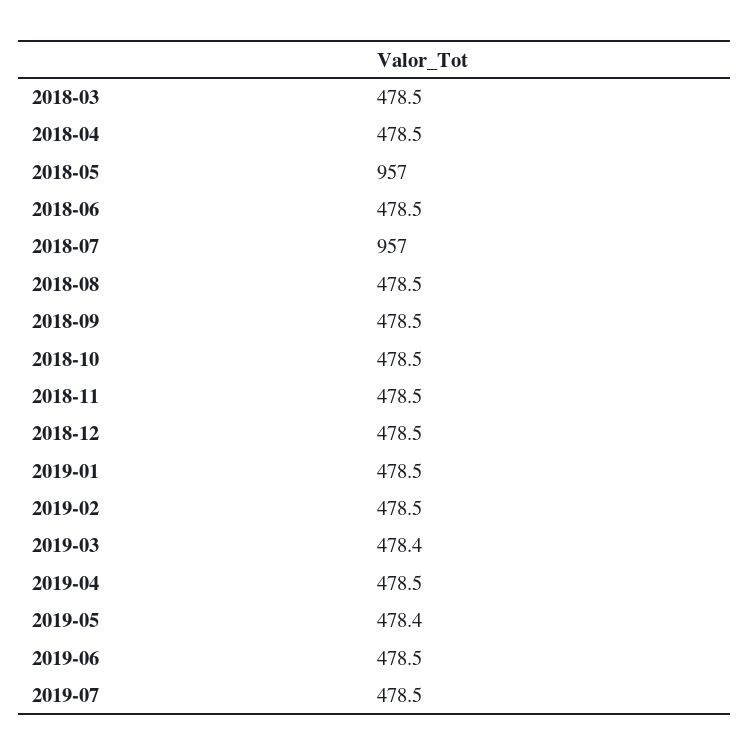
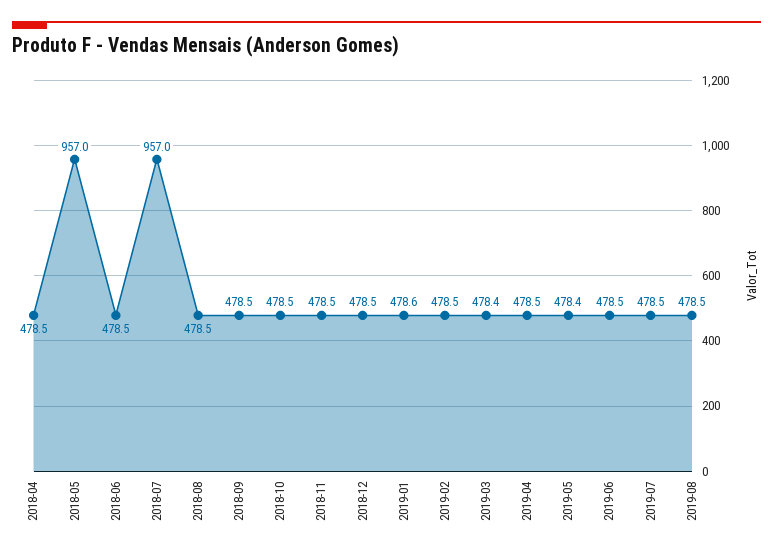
2018-03: 478.5 -> none
2019-01: 478.5 -> 478.6
2019-08: none -> 478.5

